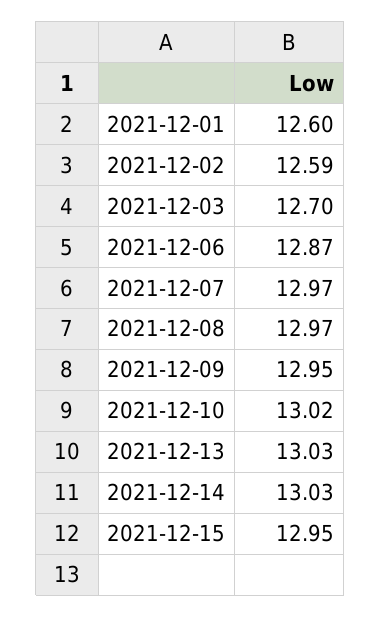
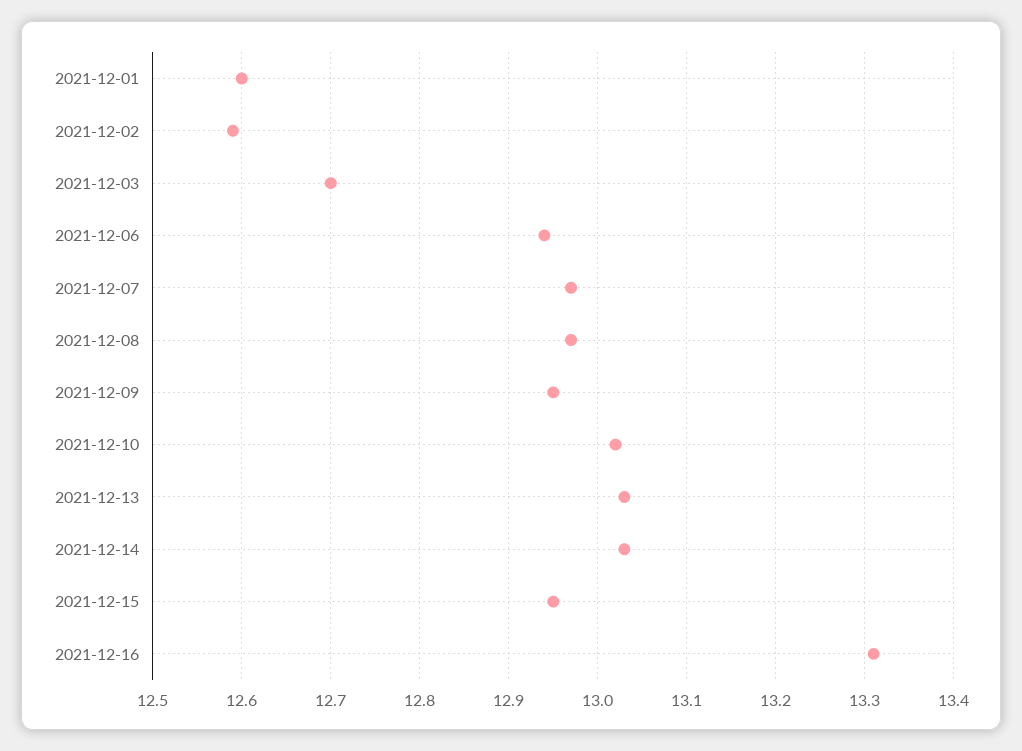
2021-12-06: 12.87 -> 12.94
2021-12-16: none -> 13.31

